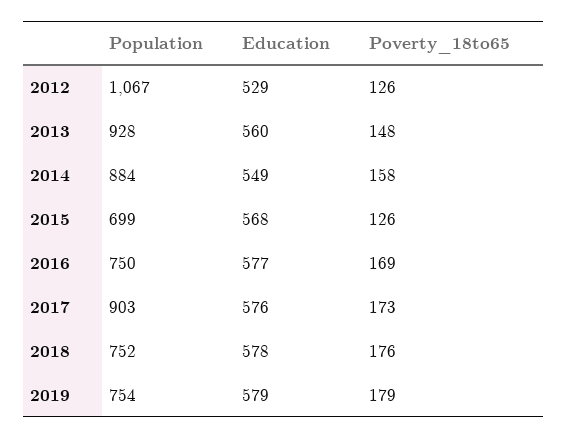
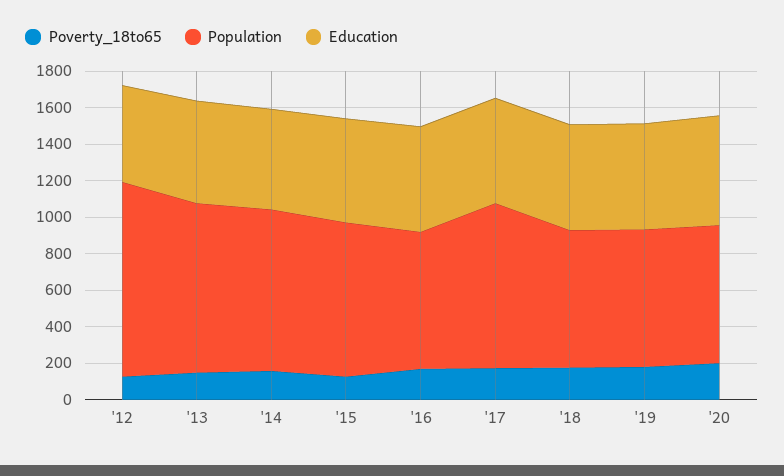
Population, 2015: 699 -> 850
Poverty_18to65, '20: none -> 200
Population, '20: none -> 750
Education, '20: none -> 600

